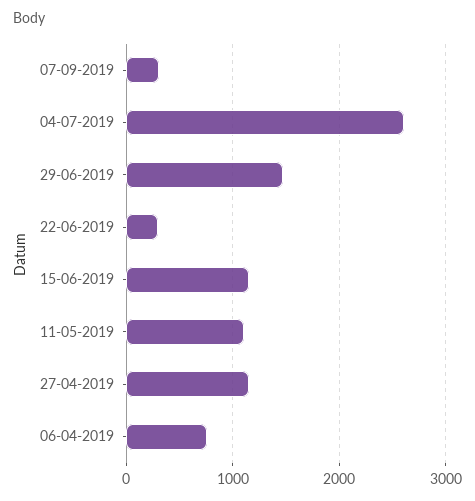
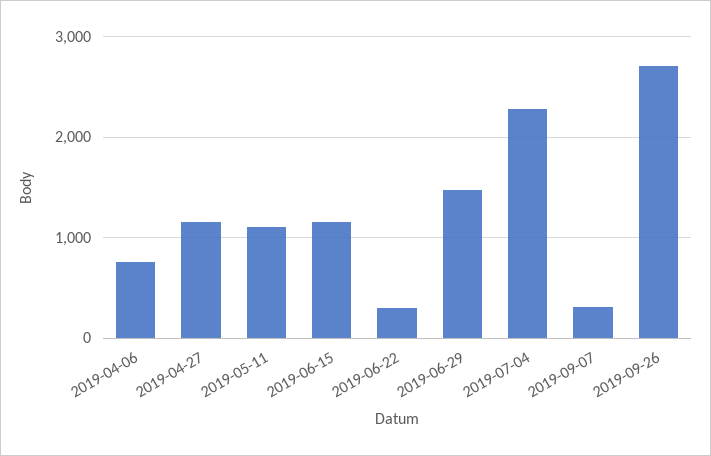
04-07-2019: 2600 -> 2300
2019-09-26: none -> 2700

